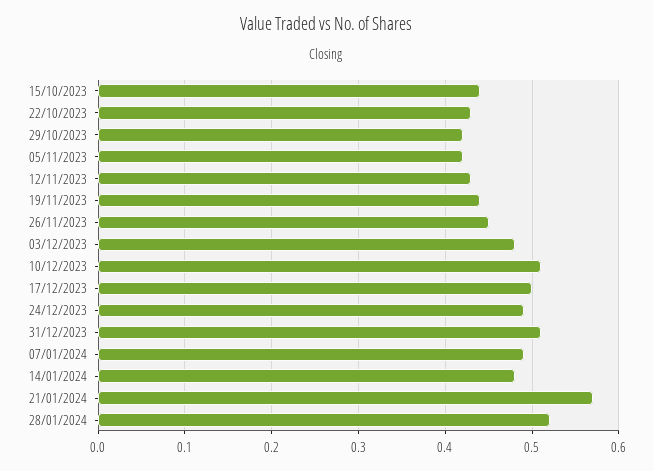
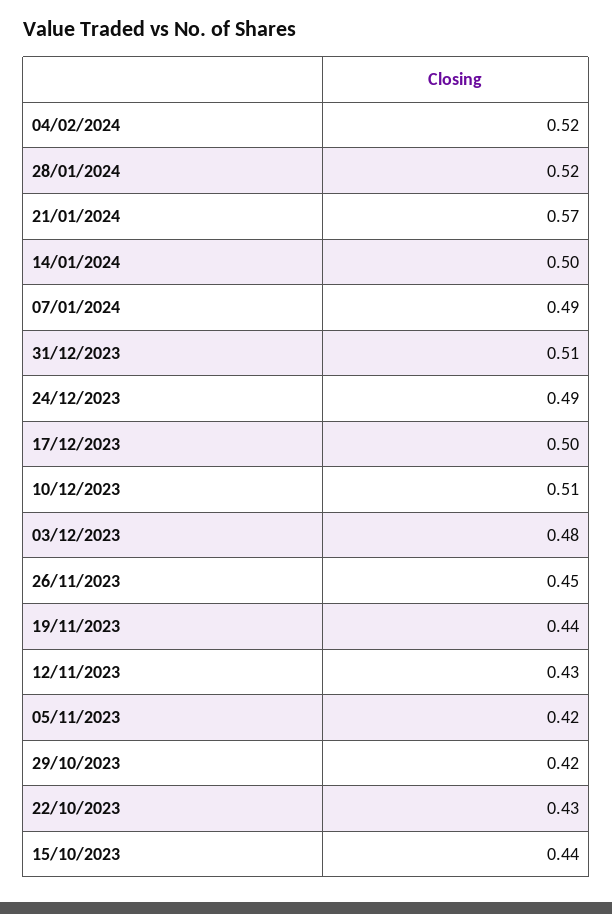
14/01/2024: 0.48 -> 0.5
04/02/2024: none -> 0.52

